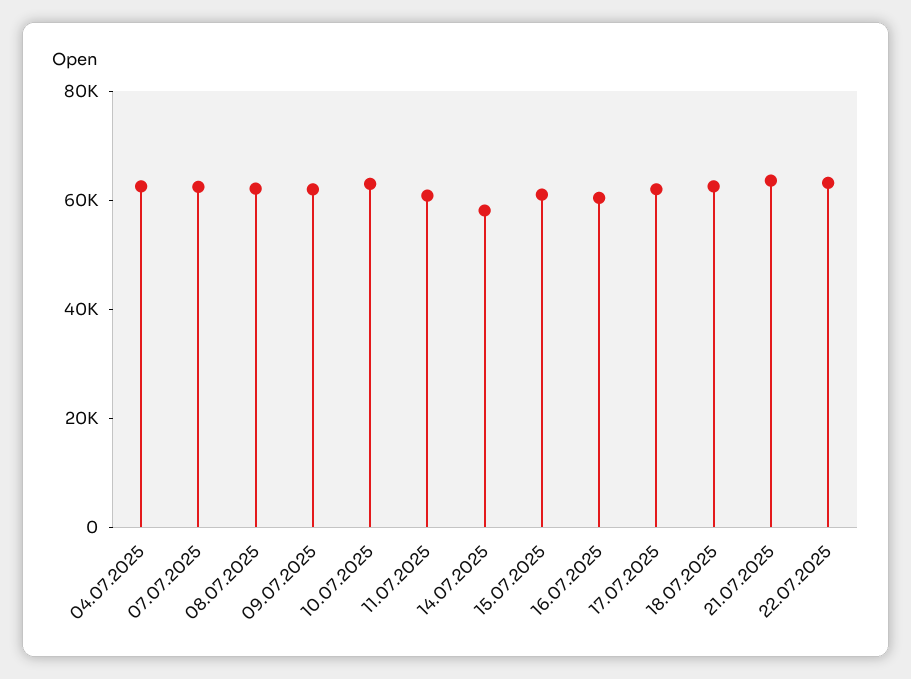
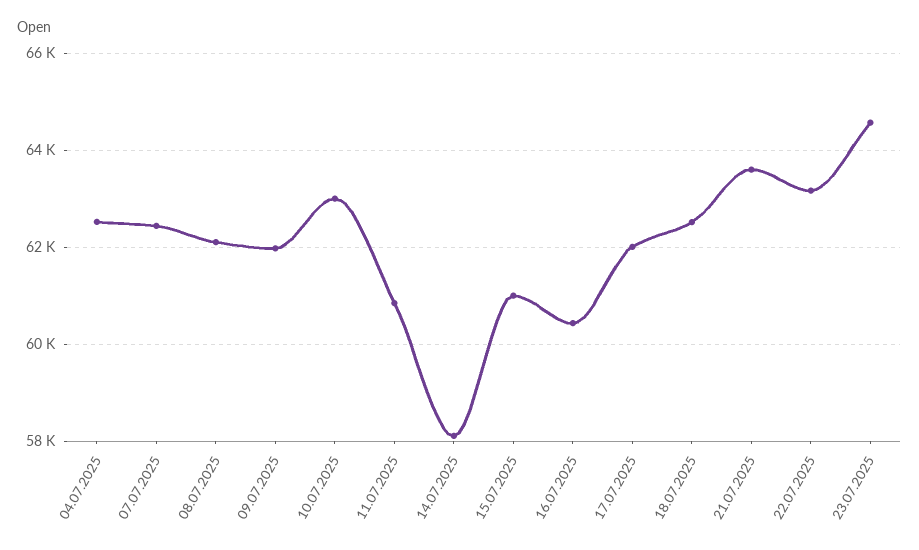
23.07.2025: none -> 64600

